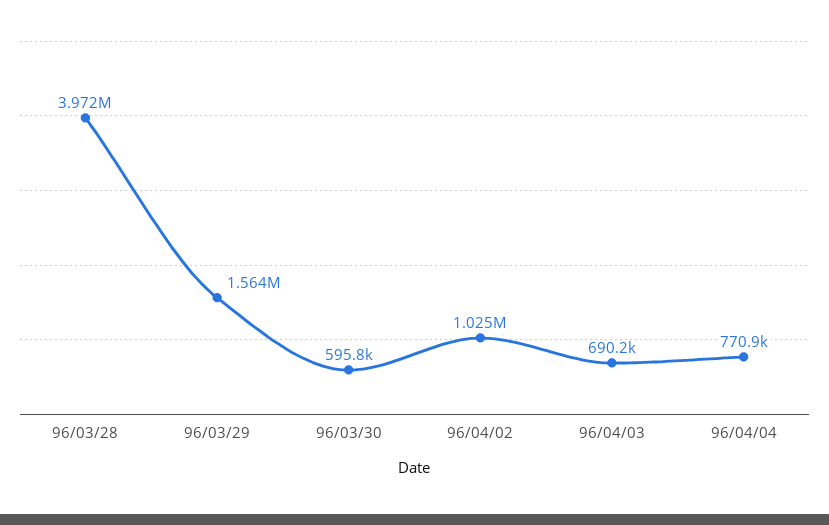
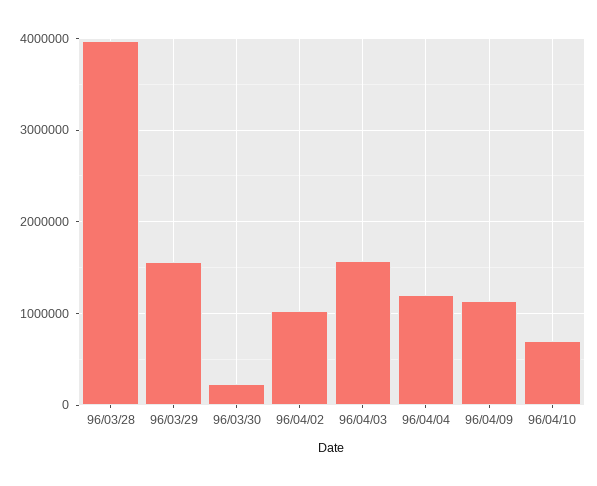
96/03/30: 595800 -> 200000
96/04/03: 690200 -> 1600000
96/04/04: 770900 -> 1200000
96/04/09: none -> 1100000
96/04/10: none -> 700000

